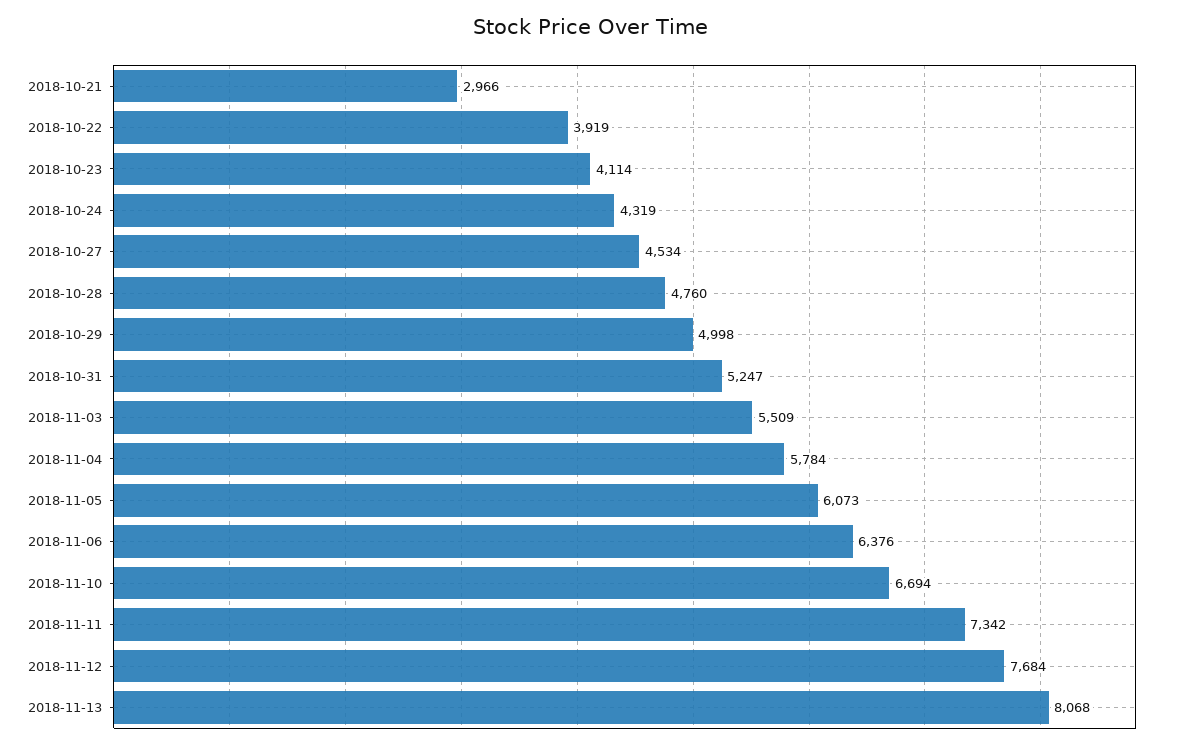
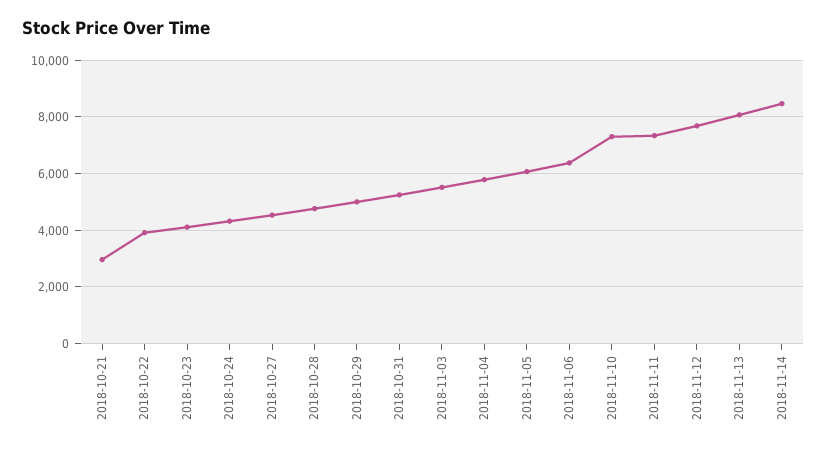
2018-11-10: 6694 -> 7250
2018-11-14: none -> 8500

